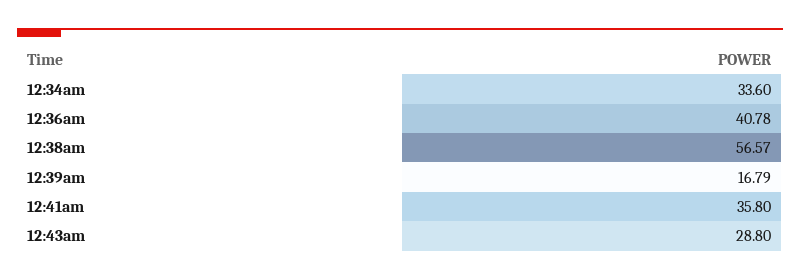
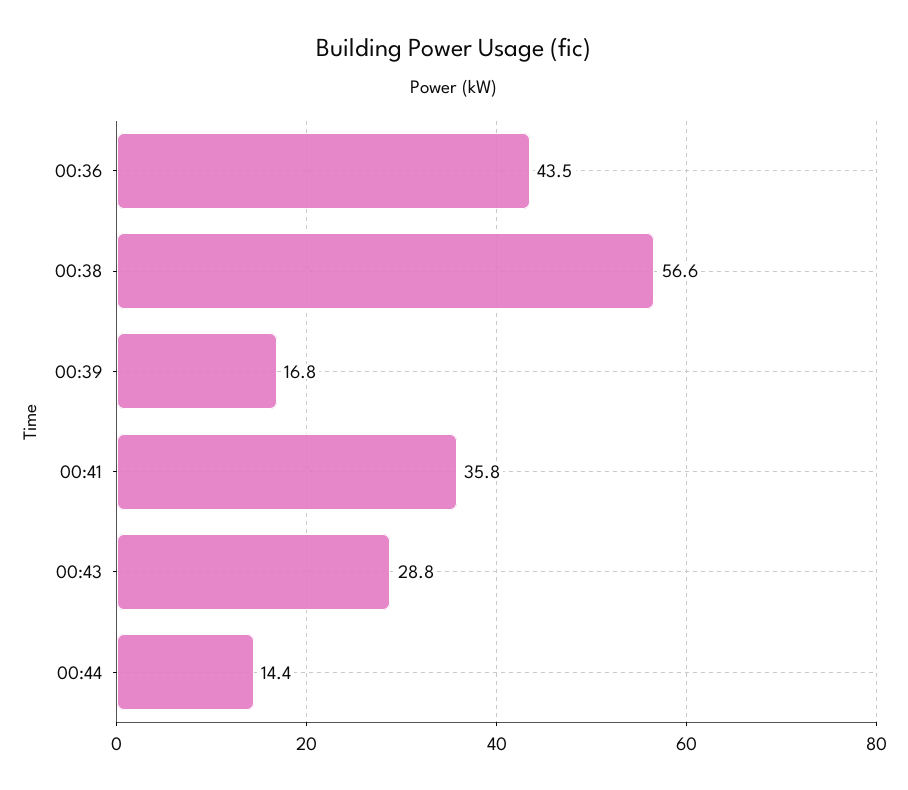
12:34am: 33.6 -> none
12:36am: 40.78 -> 43.5
00:44: none -> 14.4

